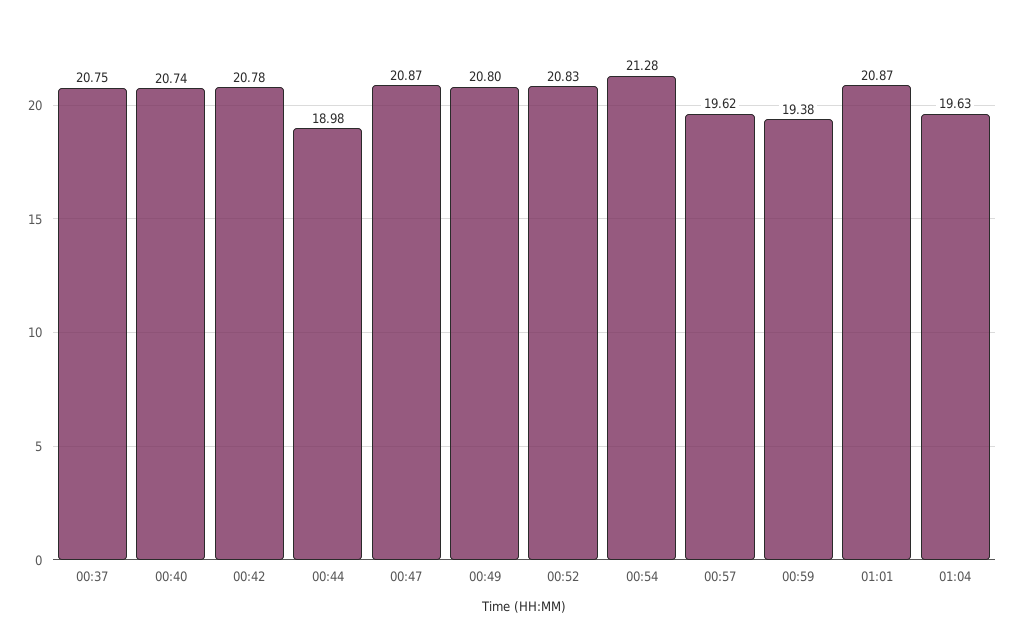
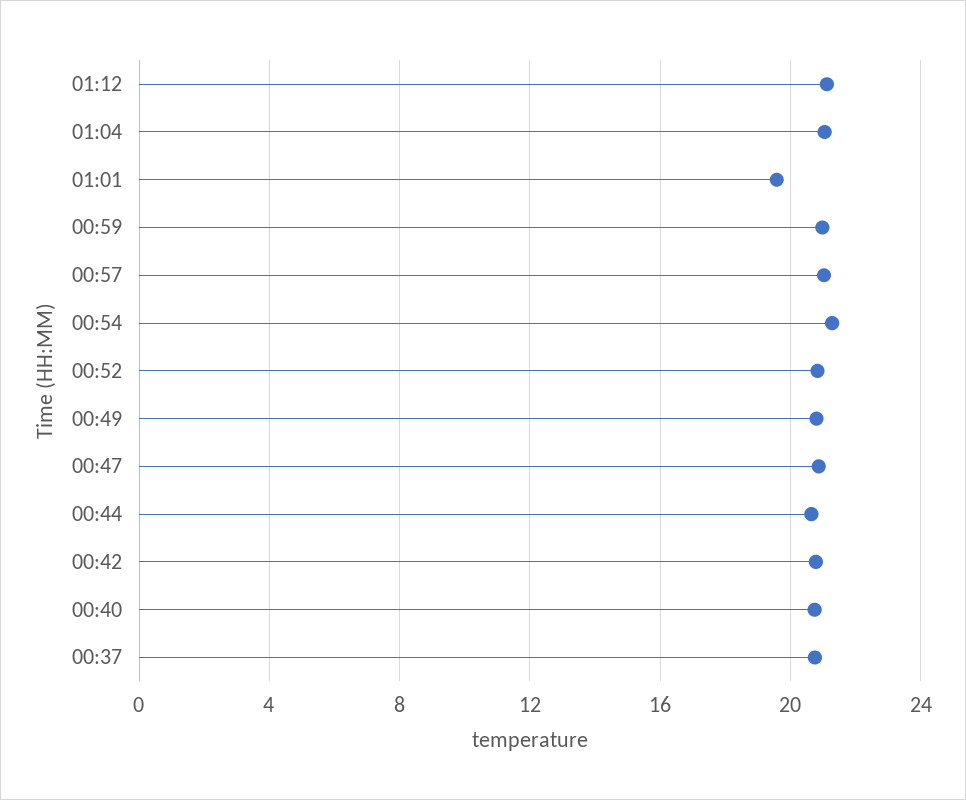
00:44: 18.98 -> 20.5
00:57: 19.62 -> 21
00:59: 19.38 -> 21
01:01: 20.87 -> 19.5
01:04: 19.63 -> 21
01:12: none -> 21

